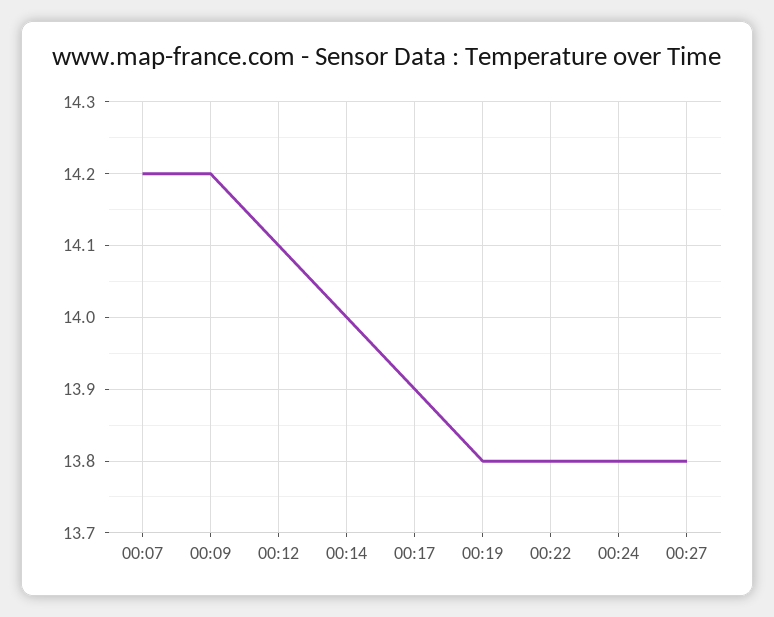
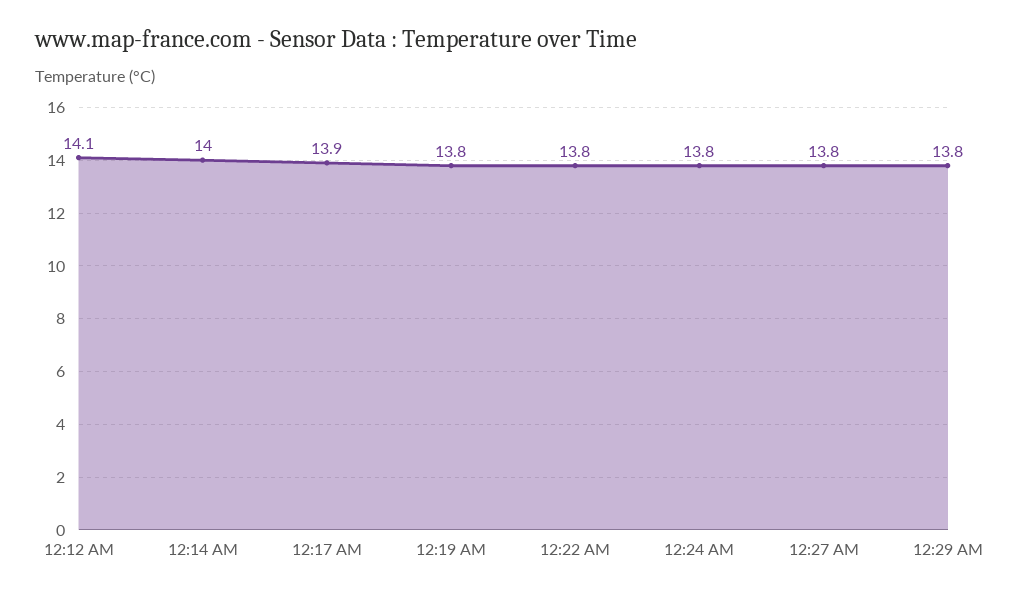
00:07: 14.2 -> none
00:09: 14.2 -> none
12:29 AM: none -> 13.8

